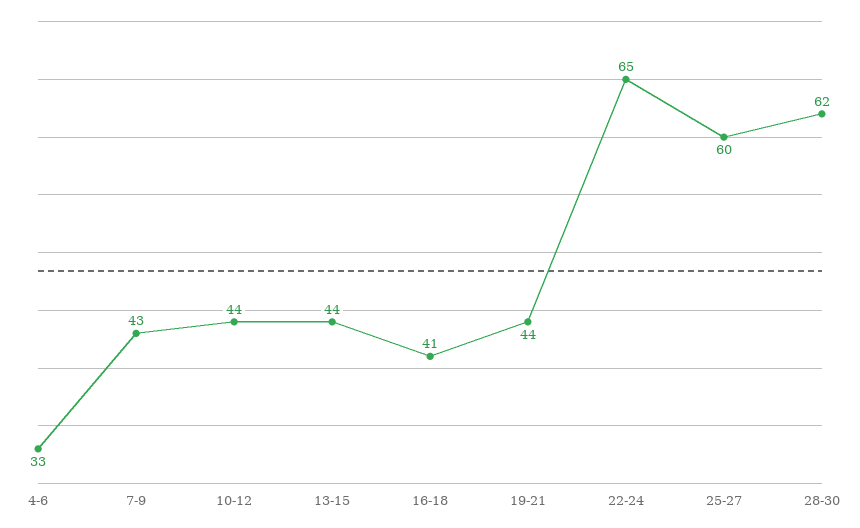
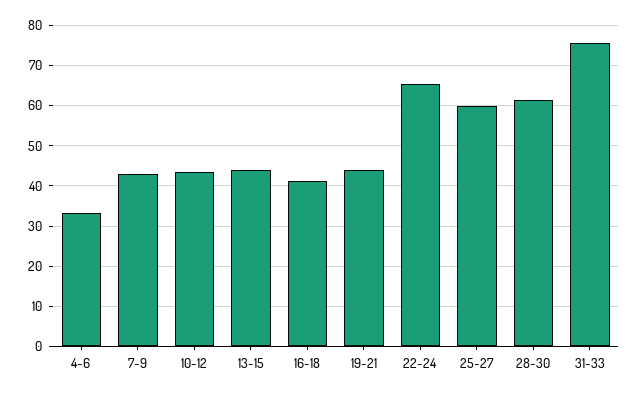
31-33: none -> 76

